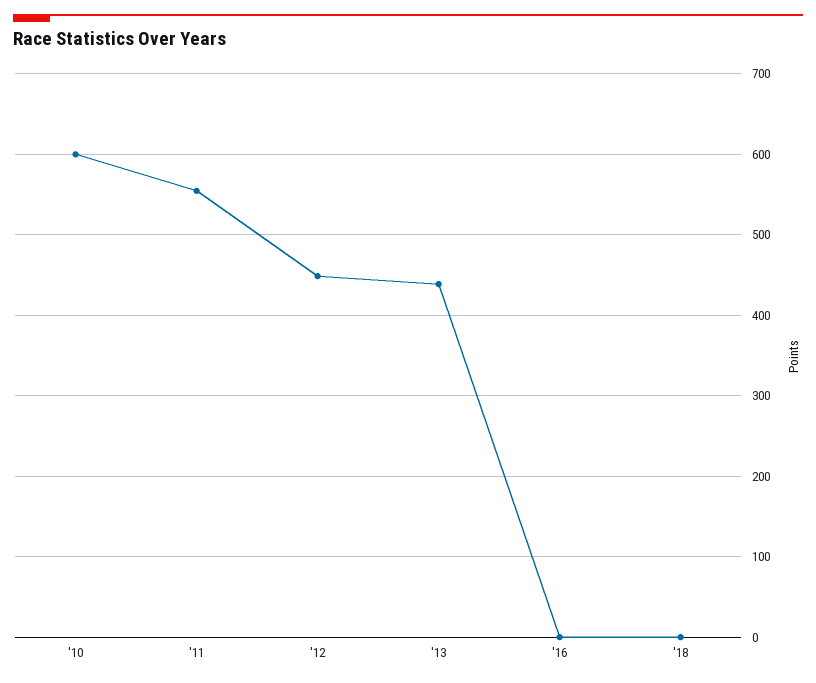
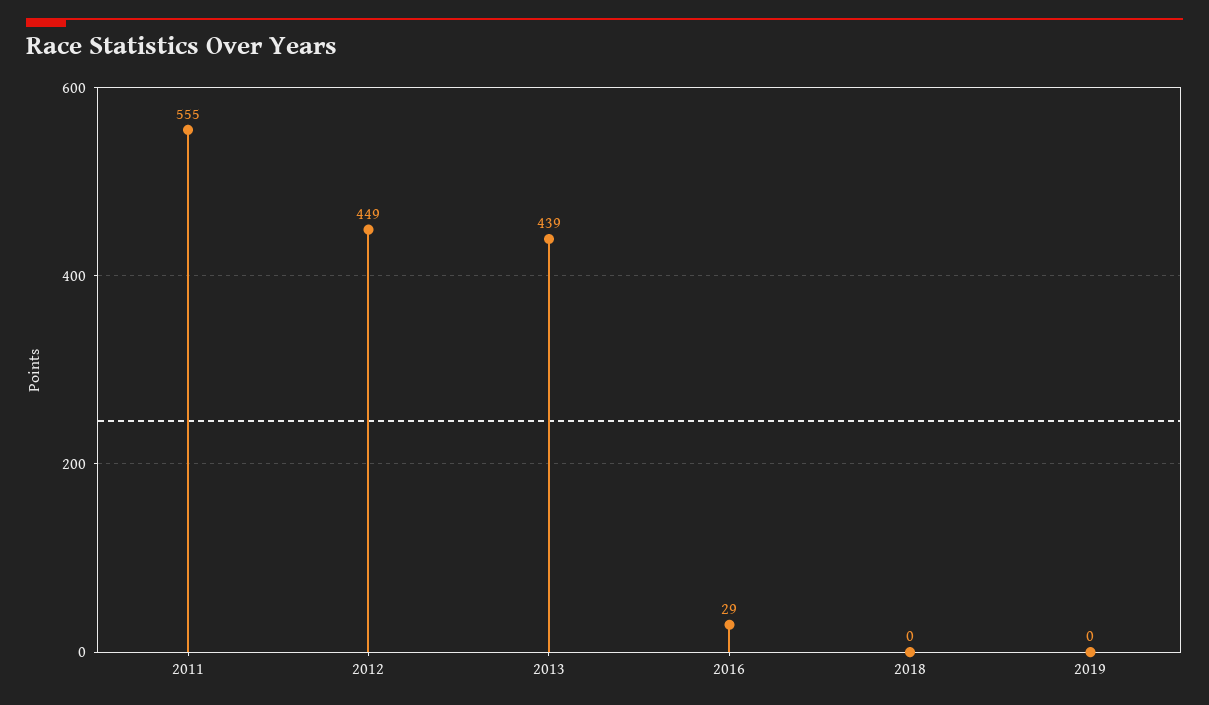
'10: 600 -> none
'16: 0 -> 29
2019: none -> 0

